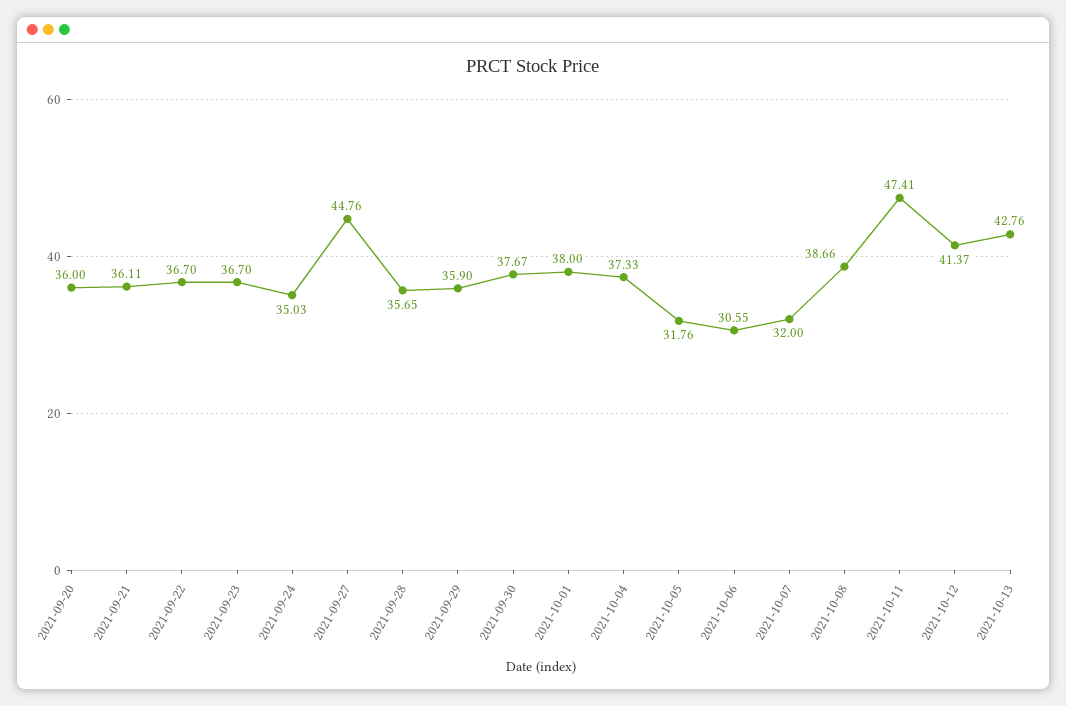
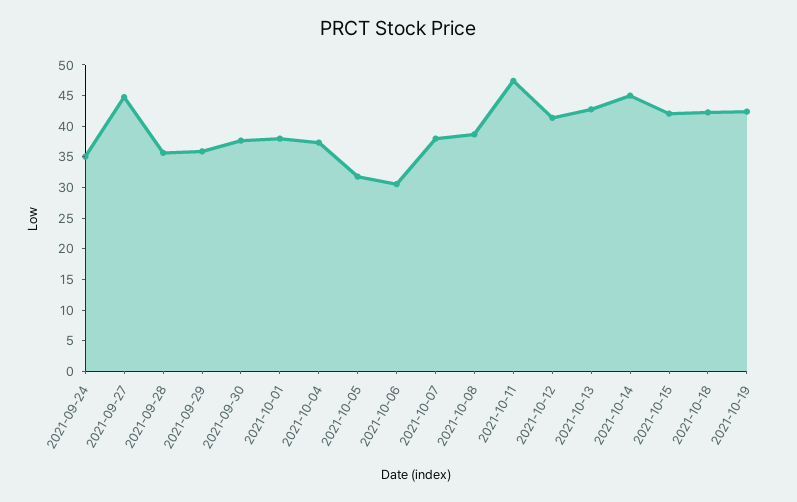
2021-09-20: 36 -> none
2021-09-21: 36.11 -> none
2021-09-22: 36.7 -> none
2021-09-23: 36.7 -> none
2021-10-07: 32 -> 37.5
2021-10-14: none -> 45
2021-10-15: none -> 42.5
2021-10-18: none -> 42.5
2021-10-19: none -> 42.5

